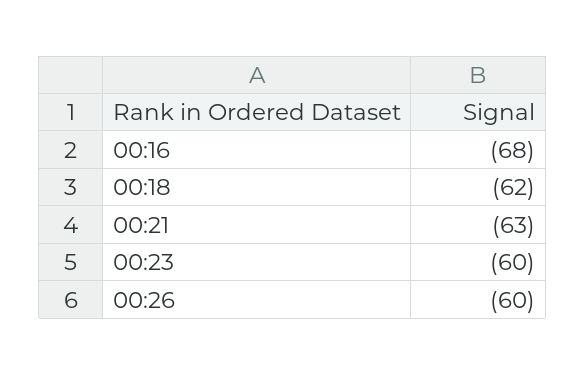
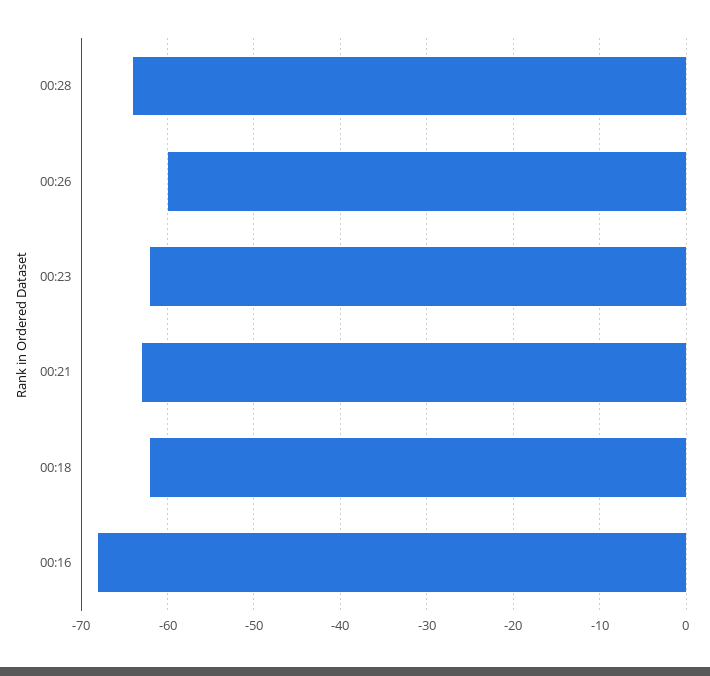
00:23: -60 -> -62
00:28: none -> -64

